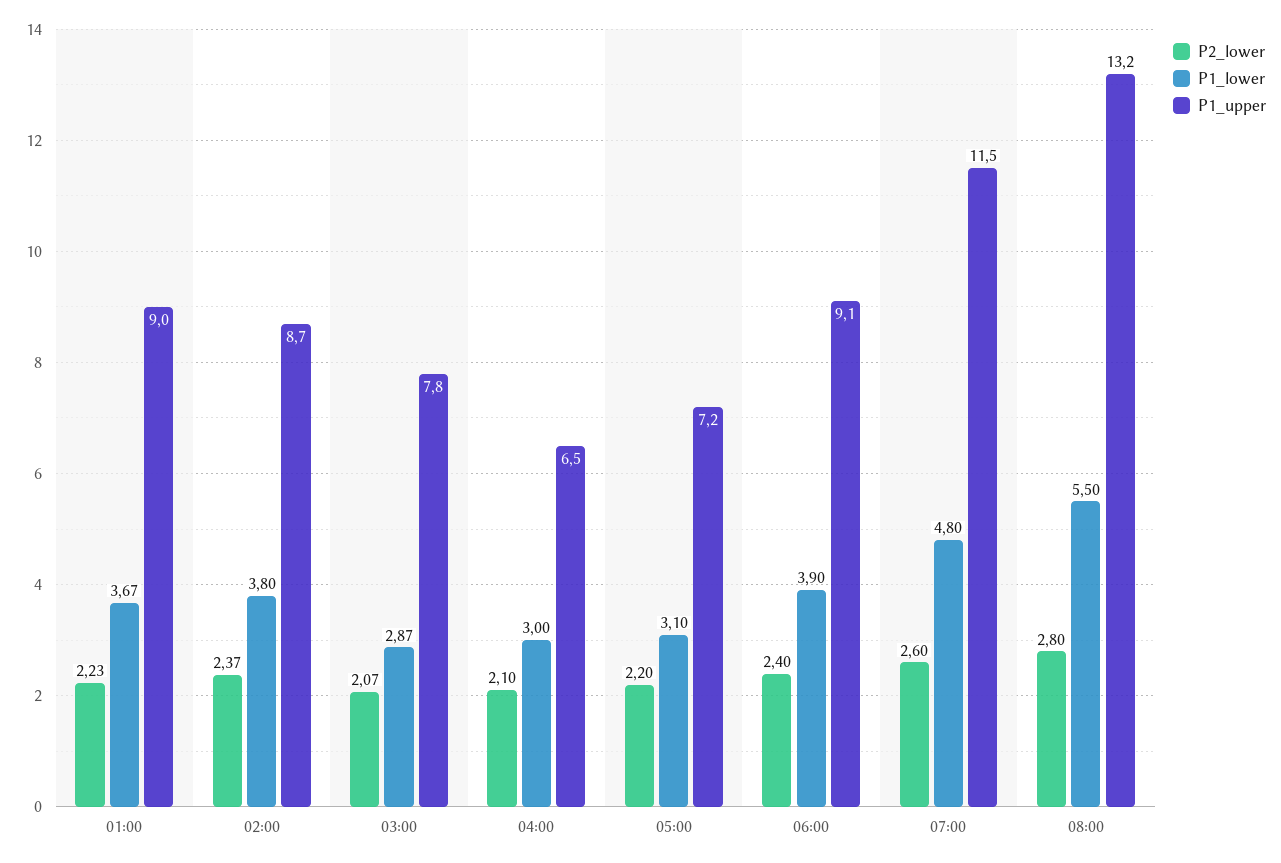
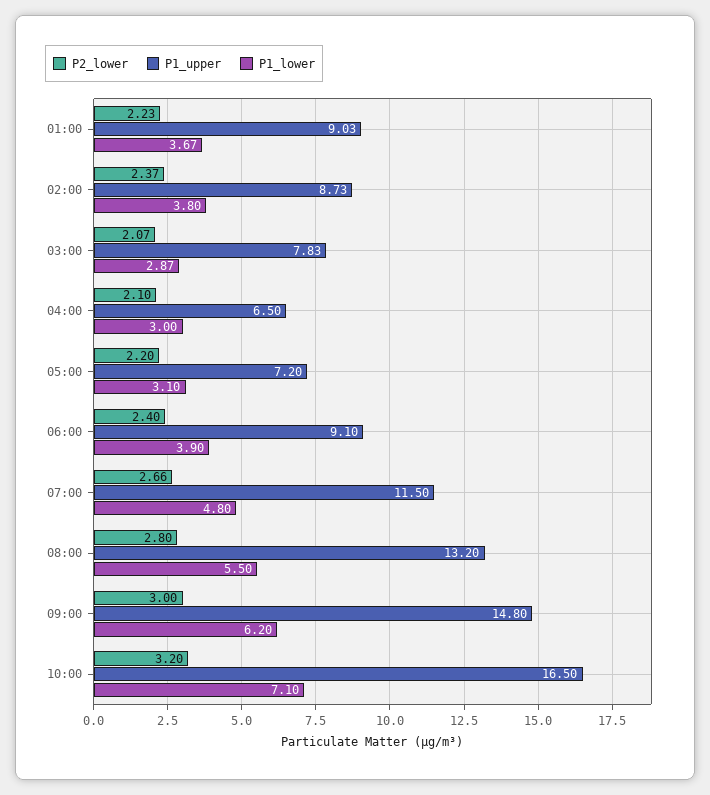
P2_lower, 07:00: 2.6 -> 2.66
P2_lower, 09:00: none -> 3
P1_upper, 09:00: none -> 14.8
P1_lower, 09:00: none -> 6.2
P2_lower, 10:00: none -> 3.2
P1_upper, 10:00: none -> 16.5
P1_lower, 10:00: none -> 7.1

